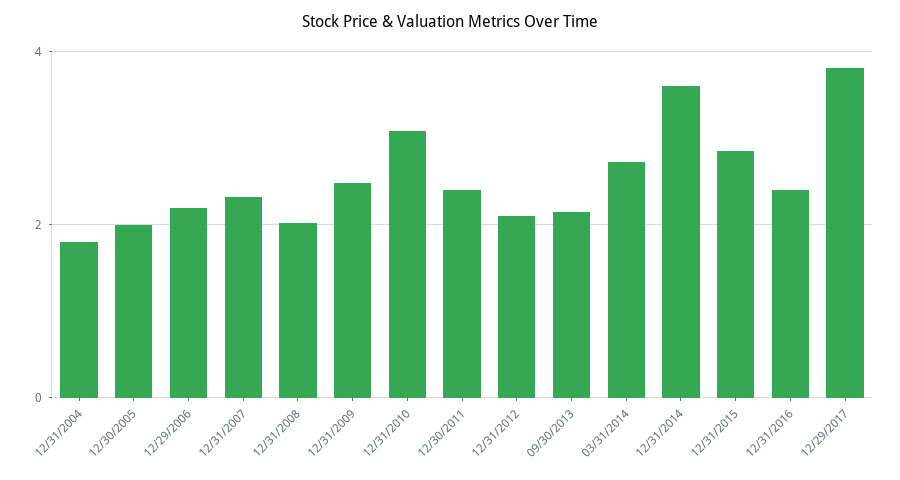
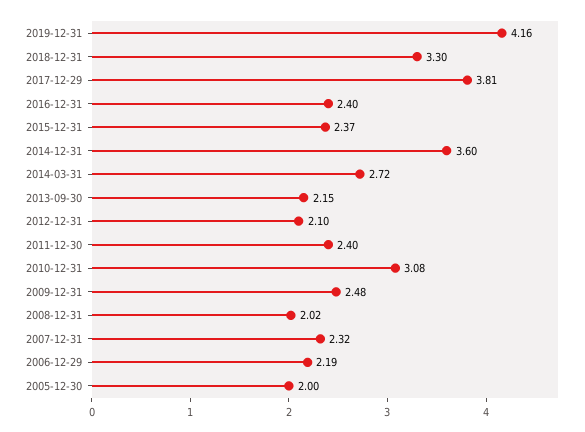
12/31/2004: 1.8 -> none
12/31/2015: 2.8 -> 2.37
2019-12-31: none -> 4.16
2018-12-31: none -> 3.3

